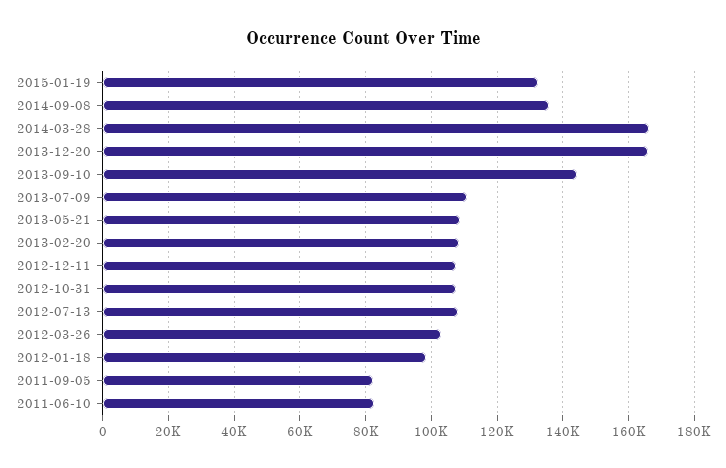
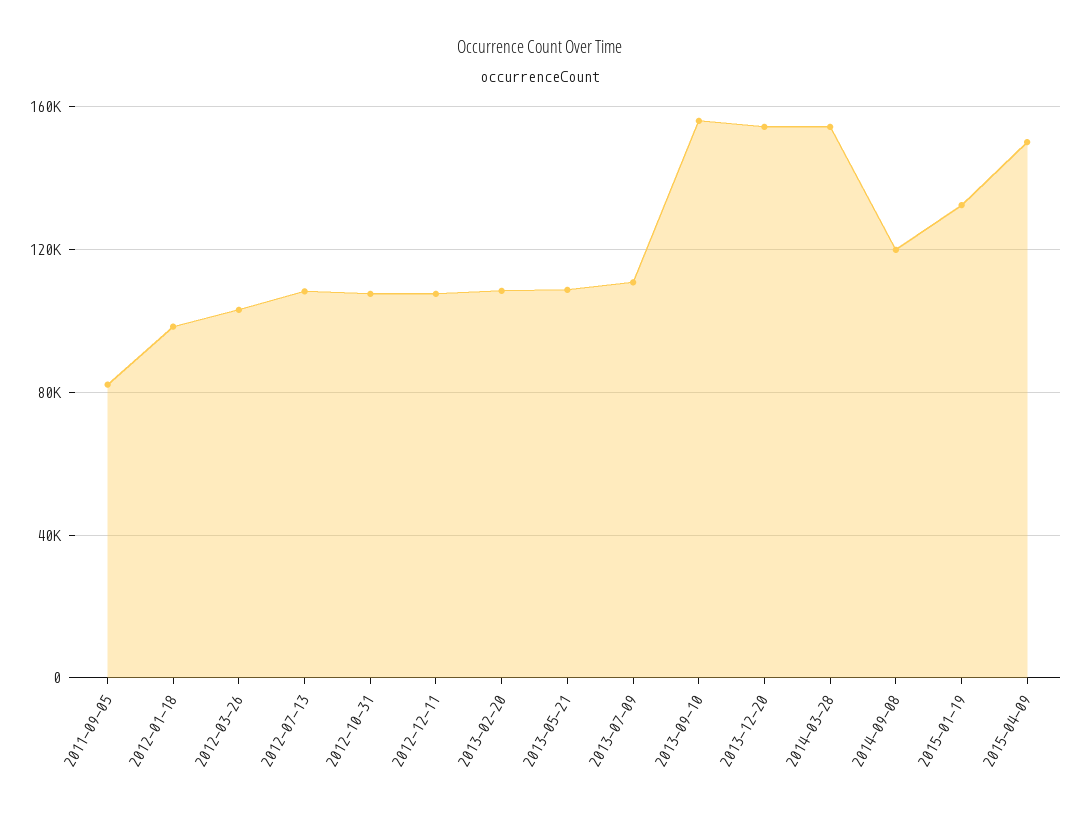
2014-09-08: 136000 -> 120000
2014-03-28: 166000 -> 155000
2013-12-20: 166000 -> 155000
2013-09-10: 144000 -> 155000
2011-06-10: 82000 -> none
2015-04-09: none -> 150000

